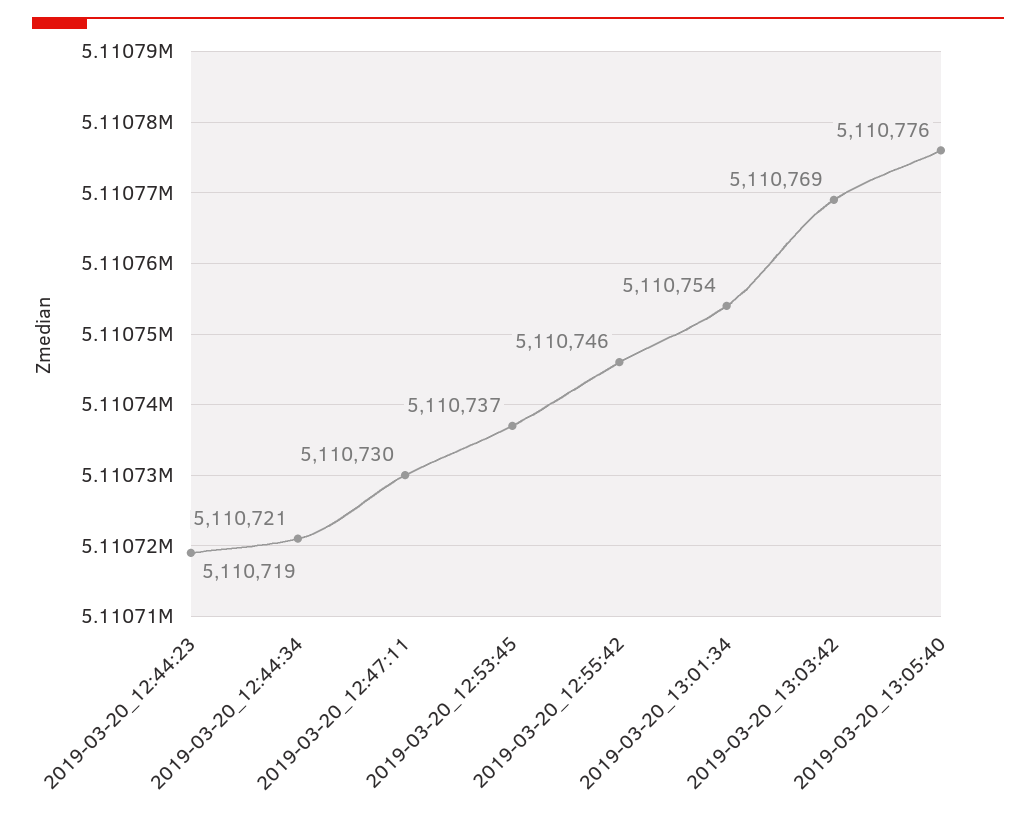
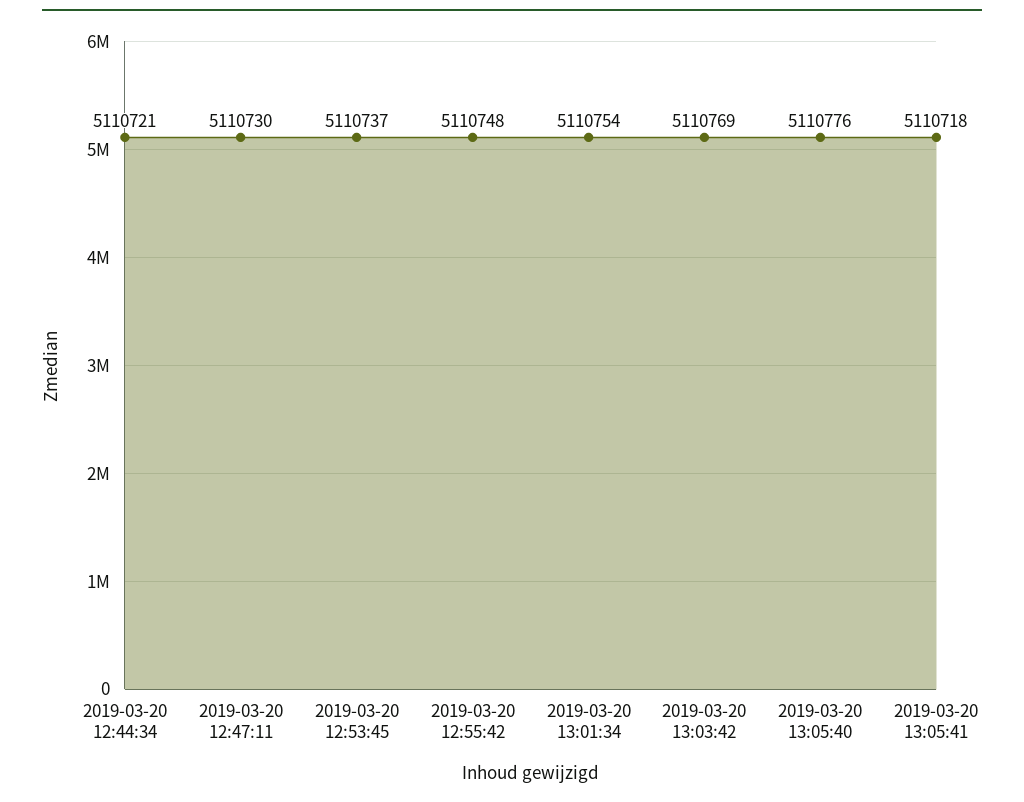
2019-03-20_12:44:23: 5110719 -> none
2019-03-20_12:55:42: 5110746 -> 5110748
2019-03-20 13:05:41: none -> 5110718

